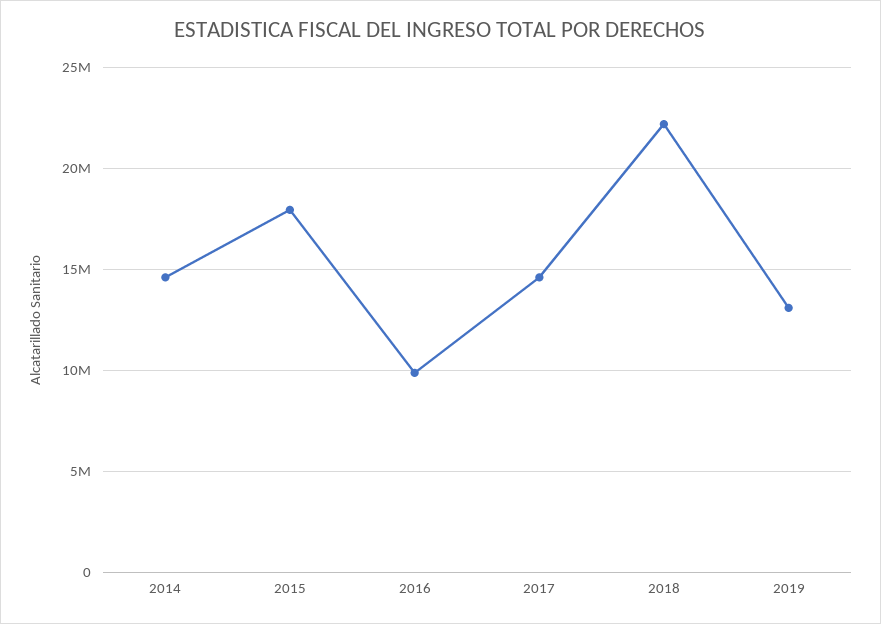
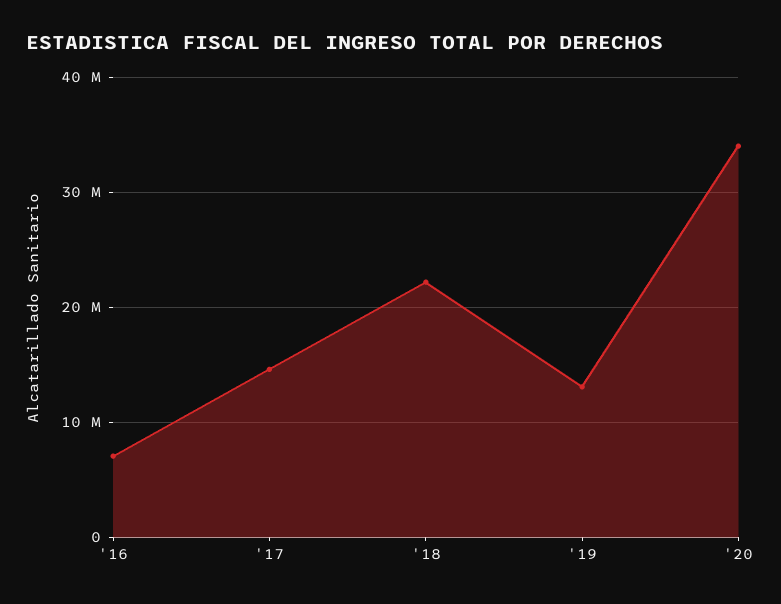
2014: 14500000 -> none
2015: 18000000 -> none
2016: 10000000 -> 7000000
'20: none -> 34000000

